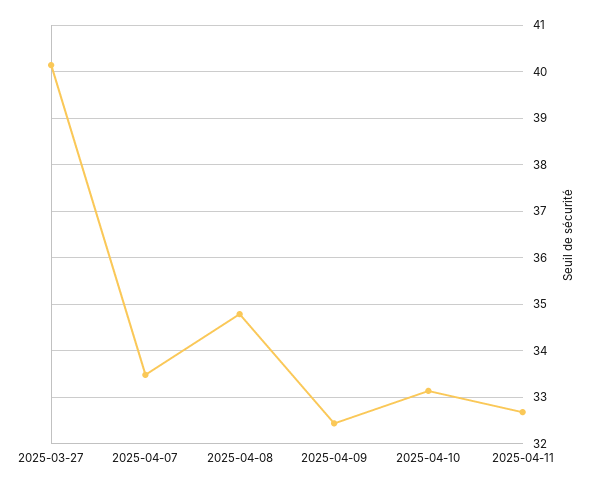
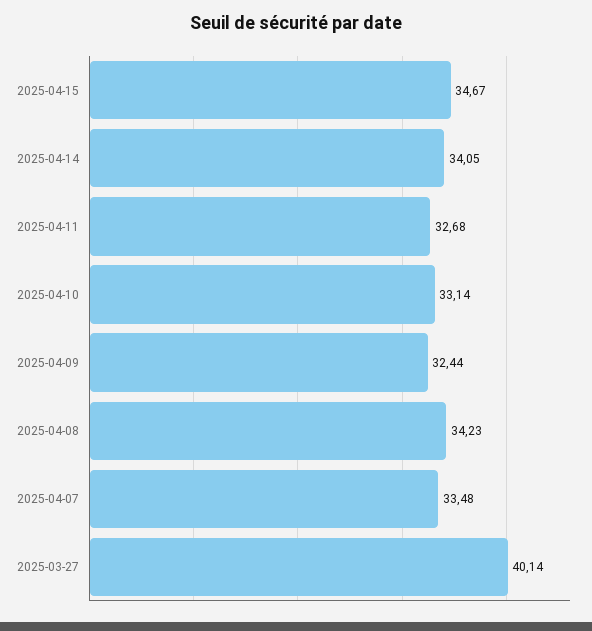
2025-04-08: 34.8 -> 34.23
2025-04-15: none -> 34.67
2025-04-14: none -> 34.05

